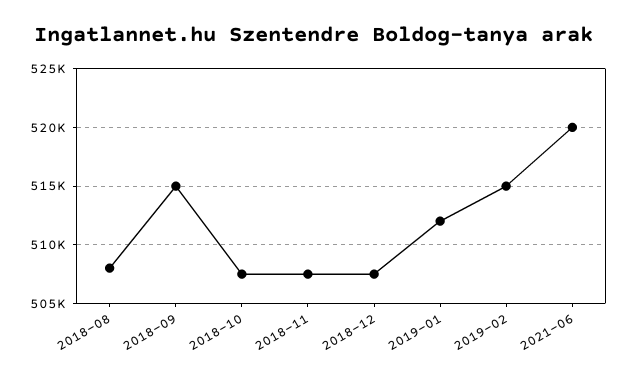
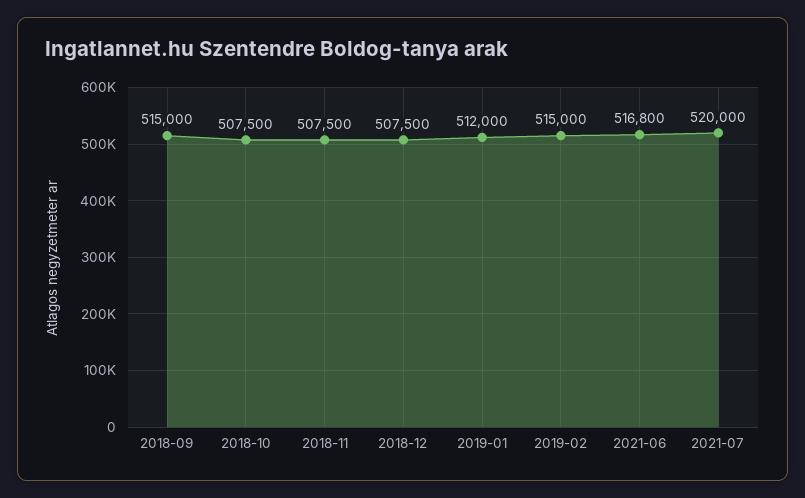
2018-08: 508000 -> none
2021-06: 520000 -> 516800
2021-07: none -> 520000

